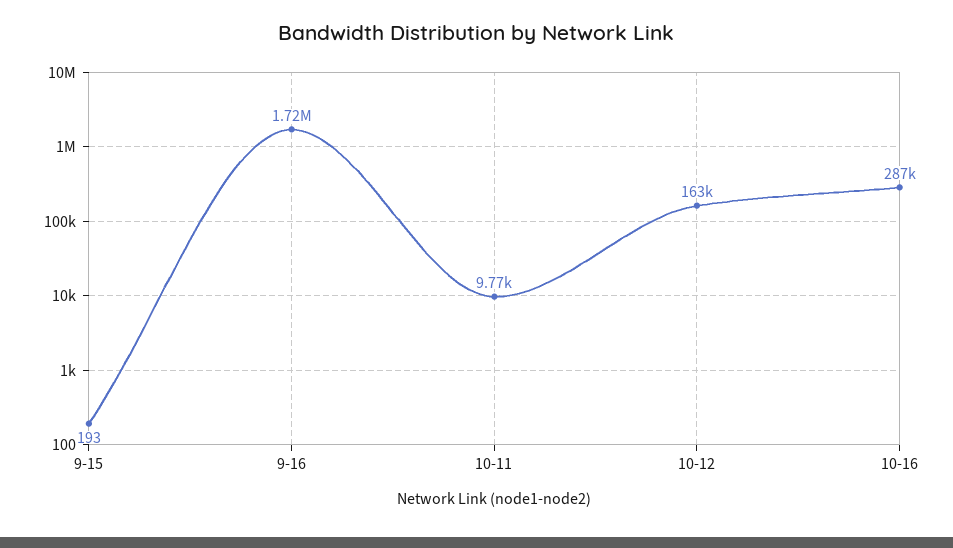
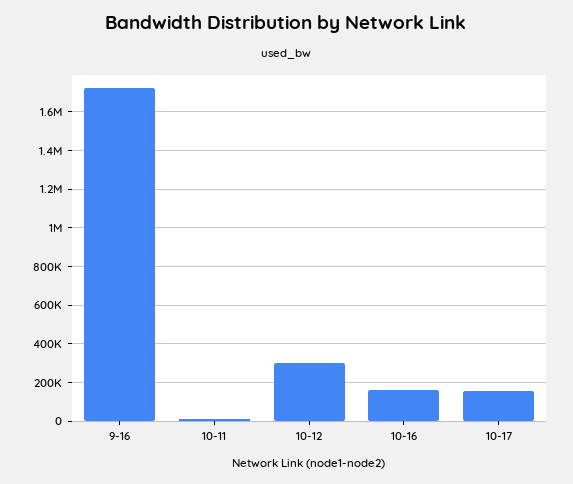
9-15: 193 -> none
10-12: 163000 -> 300000
10-16: 287000 -> 150000
10-17: none -> 150000

